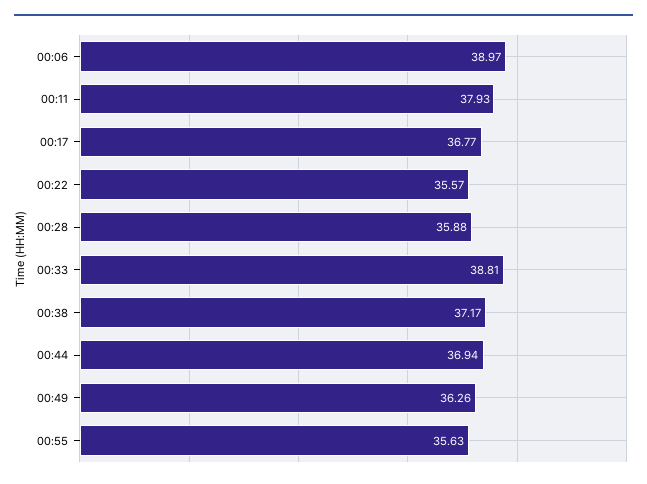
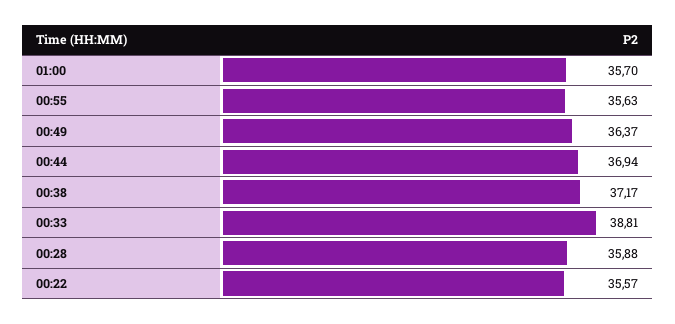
00:06: 38.97 -> none
00:11: 37.93 -> none
00:17: 36.77 -> none
00:49: 36.26 -> 36.37
01:00: none -> 35.7

